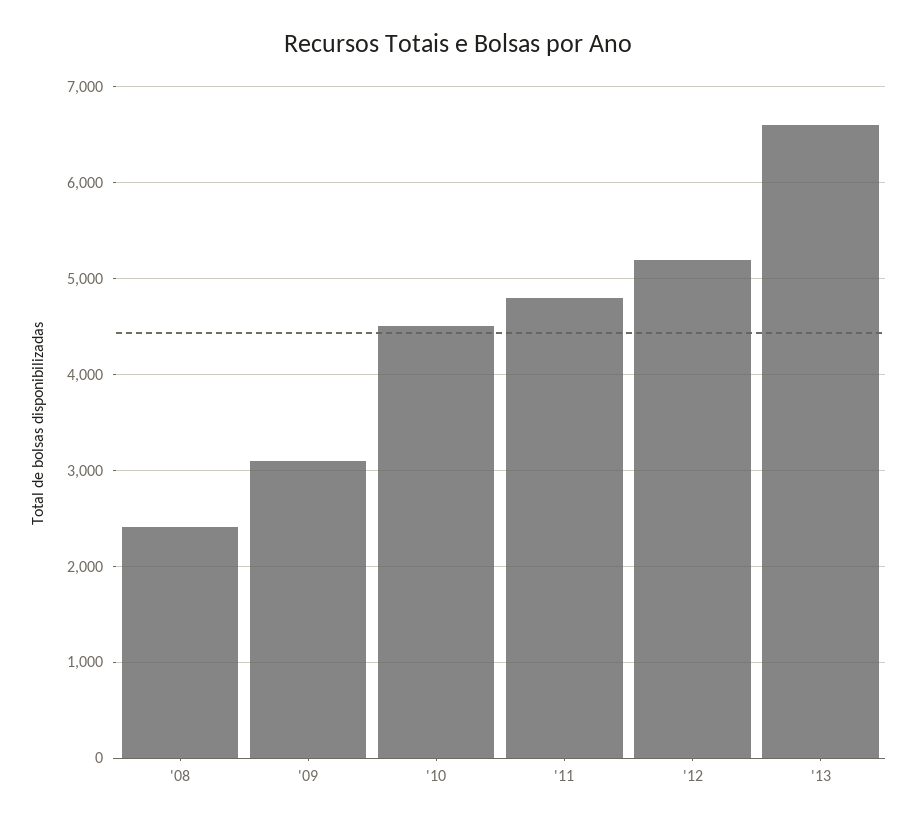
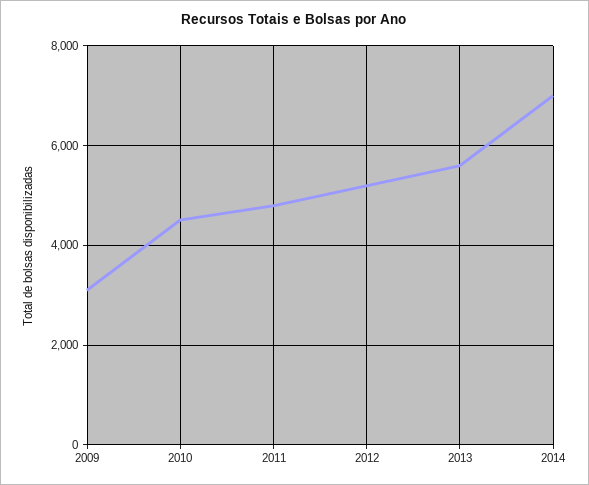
'08: 2400 -> none
'13: 6600 -> 5600
2014: none -> 7000

